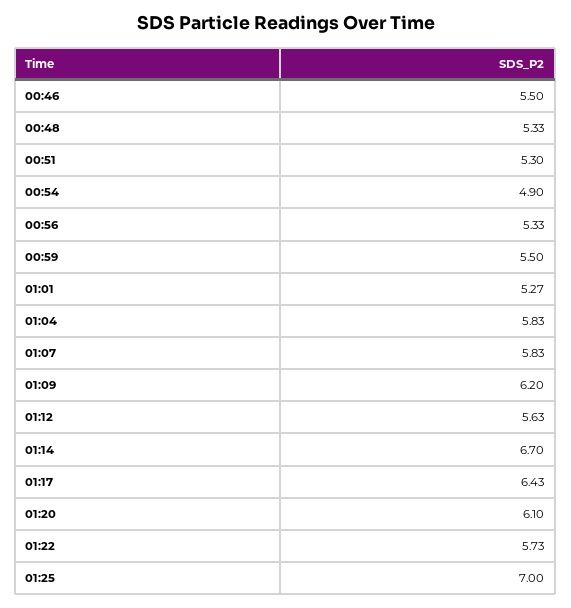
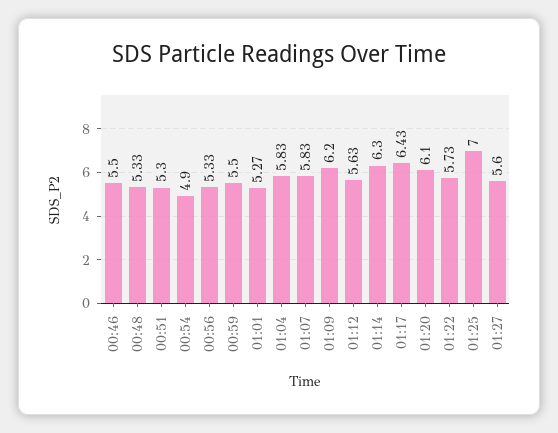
01:14: 6.7 -> 6.3
01:27: none -> 5.6

